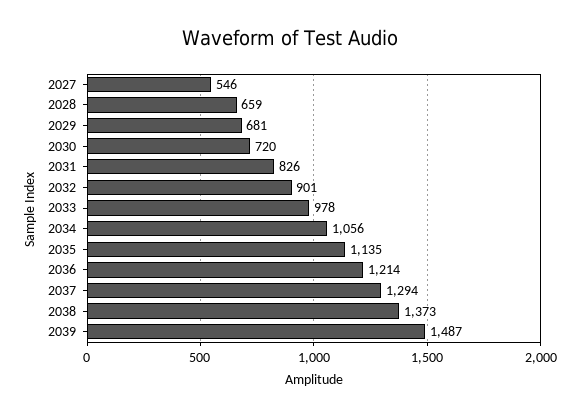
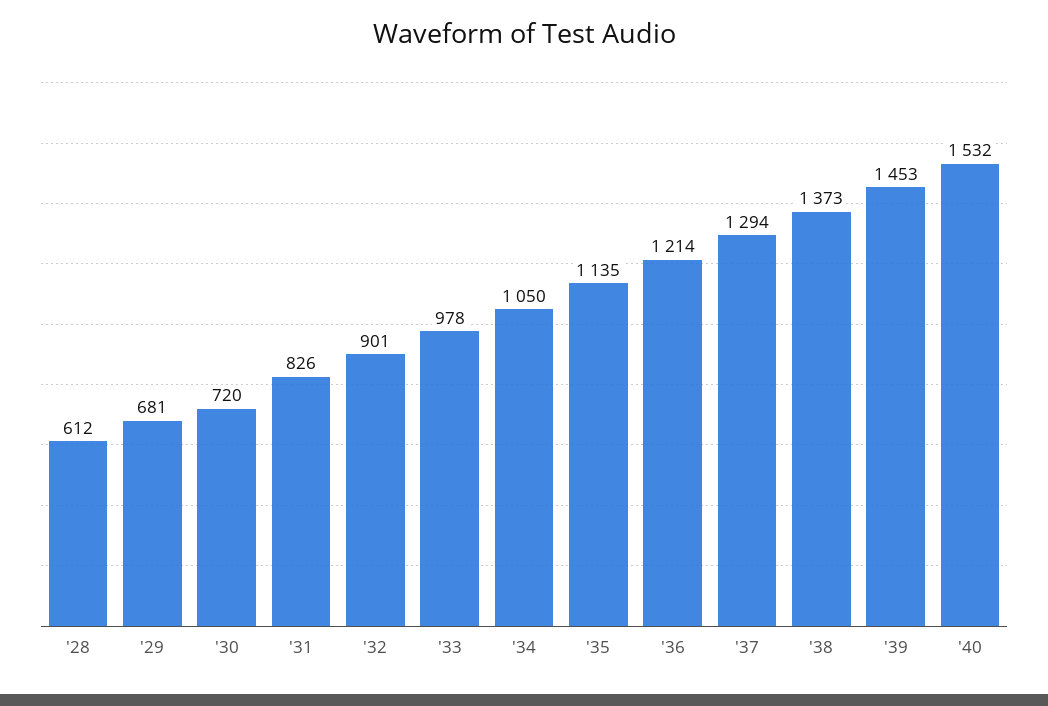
2027: 546 -> none
2028: 659 -> 612
2034: 1056 -> 1050
2039: 1487 -> 1453
'40: none -> 1532

